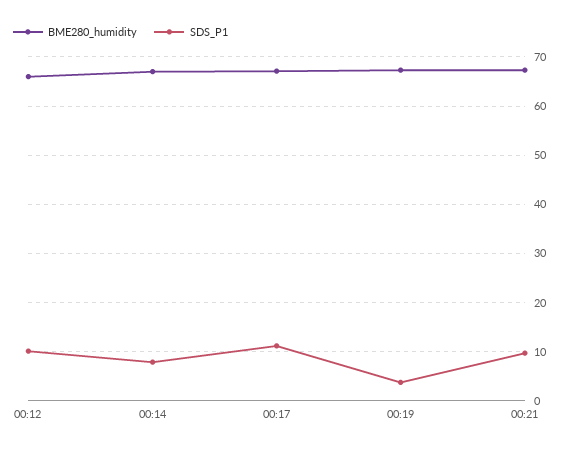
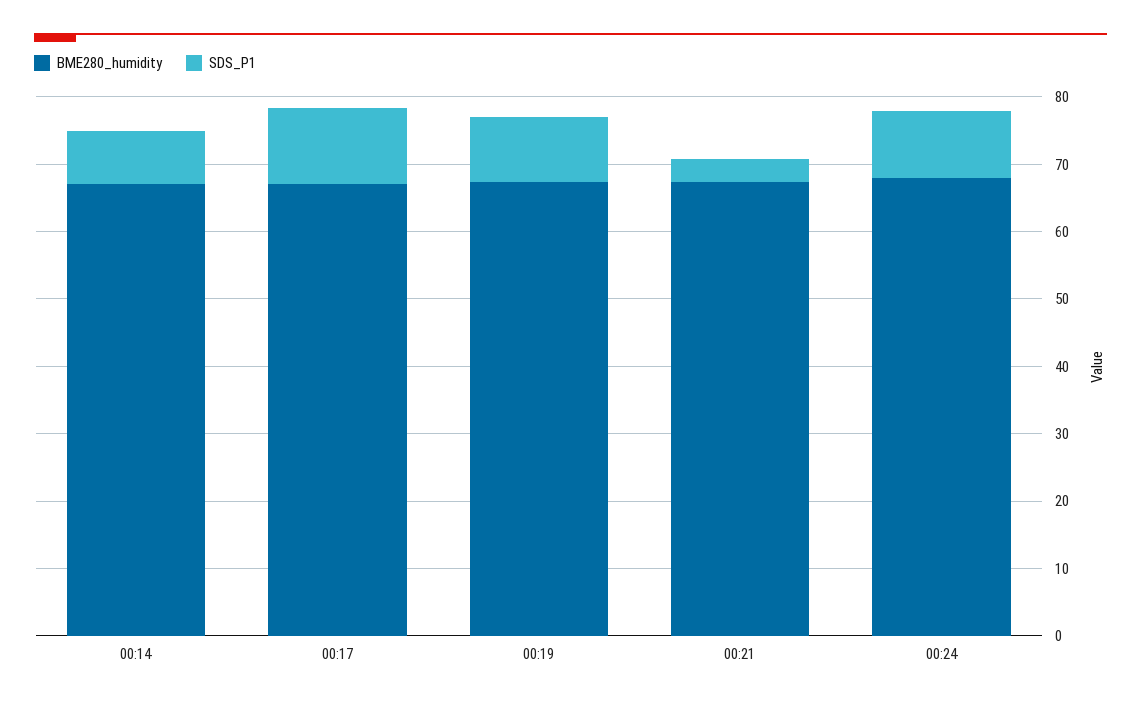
BME280_humidity, 00:12: 66 -> none
SDS_P1, 00:12: 10 -> none
SDS_P1, 00:19: 4 -> 10
SDS_P1, 00:21: 10 -> 4
BME280_humidity, 00:24: none -> 68
SDS_P1, 00:24: none -> 10

